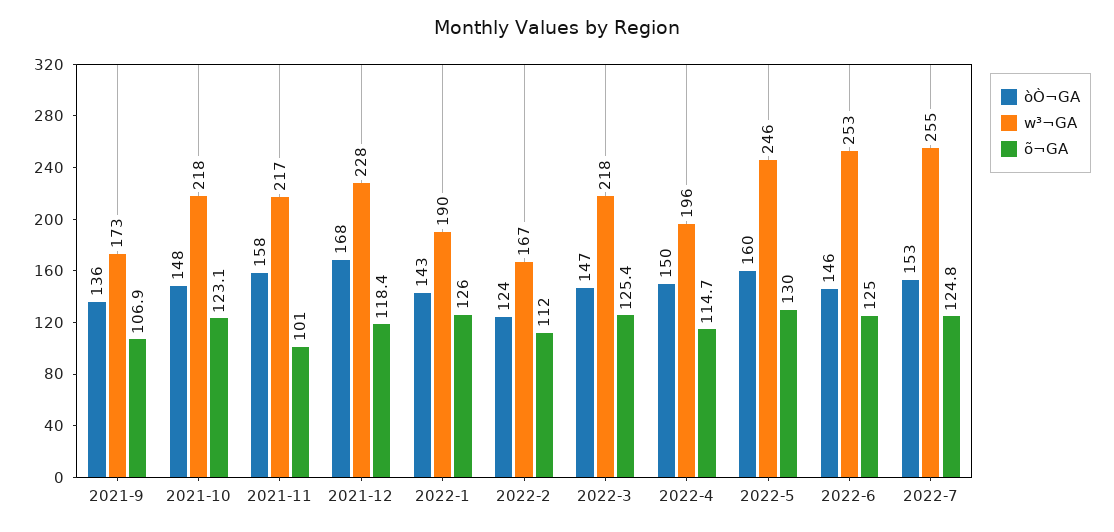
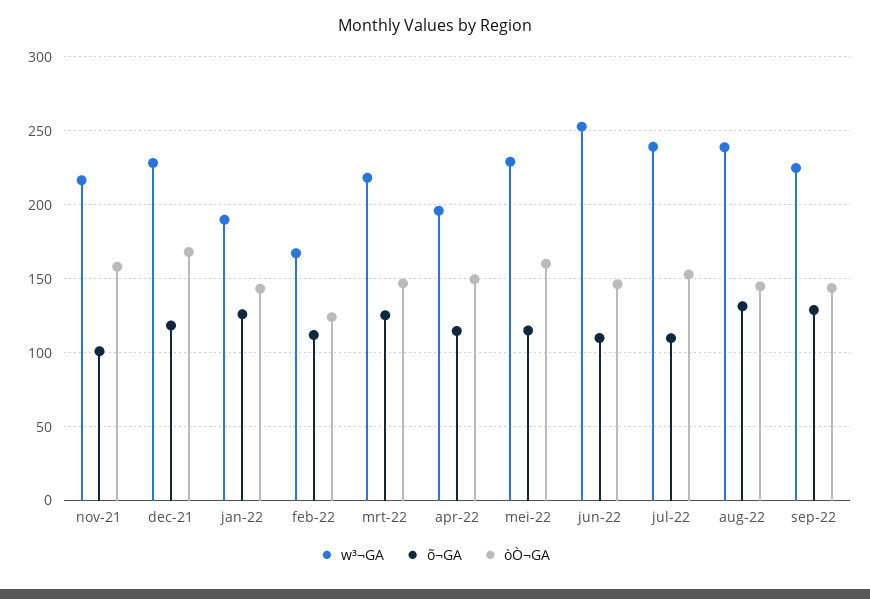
òÒ¬GA, 2021-9: 136 -> none
w³¬GA, 2021-9: 173 -> none
õ¬GA, 2021-9: 106.9 -> none
òÒ¬GA, 2021-10: 148 -> none
w³¬GA, 2021-10: 218 -> none
õ¬GA, 2021-10: 123.1 -> none
w³¬GA, 2022-5: 246 -> 230
õ¬GA, 2022-5: 130 -> 115
õ¬GA, 2022-6: 125 -> 110
w³¬GA, 2022-7: 255 -> 240
õ¬GA, 2022-7: 124.8 -> 110
w³¬GA, aug-22: none -> 240
õ¬GA, aug-22: none -> 130
òÒ¬GA, aug-22: none -> 145
w³¬GA, sep-22: none -> 225
õ¬GA, sep-22: none -> 130
òÒ¬GA, sep-22: none -> 145

